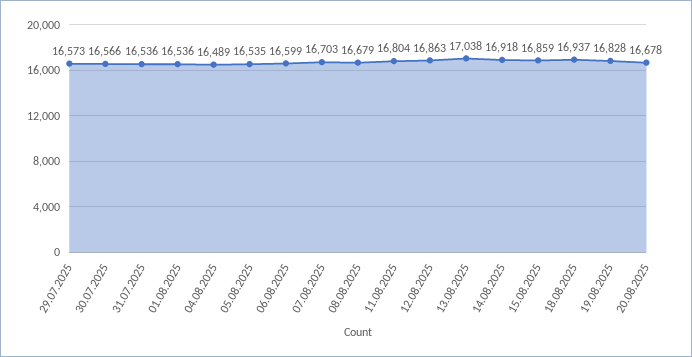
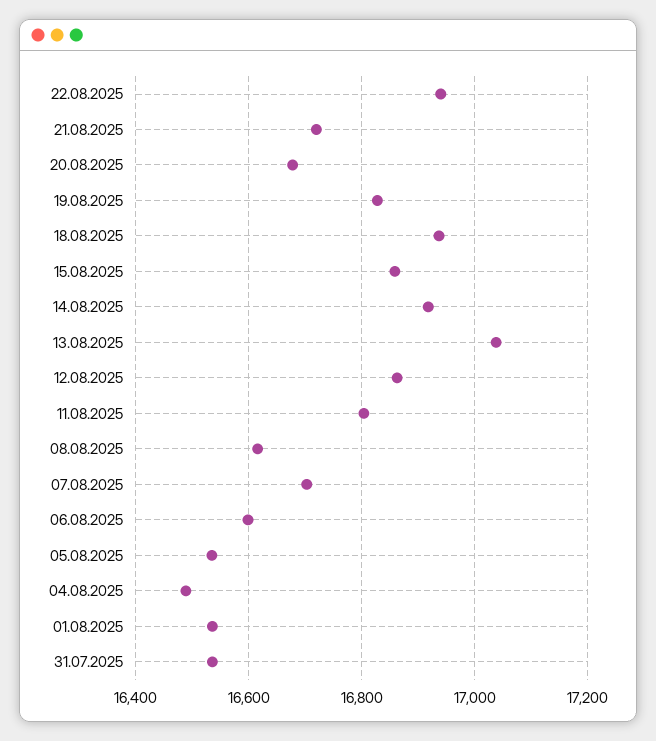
29.07.2025: 16573 -> none
30.07.2025: 16566 -> none
08.08.2025: 16679 -> 16620
22.08.2025: none -> 16940
21.08.2025: none -> 16720

